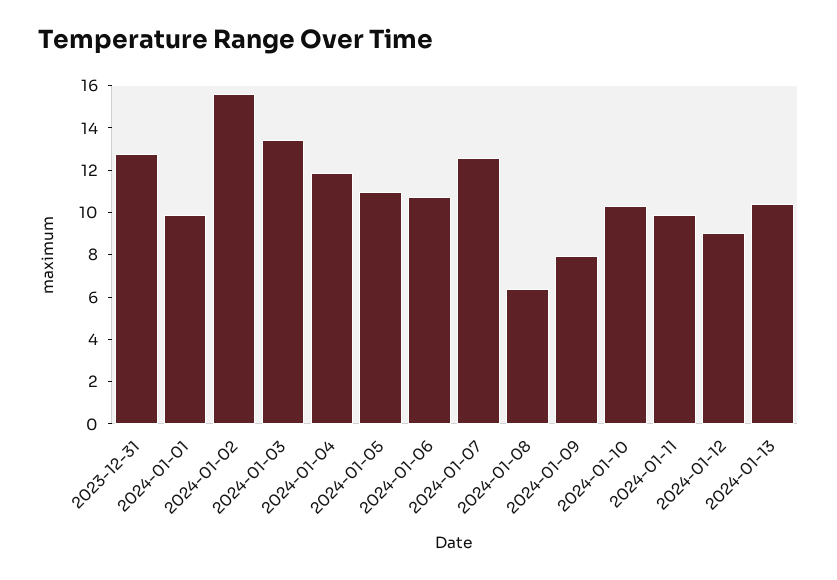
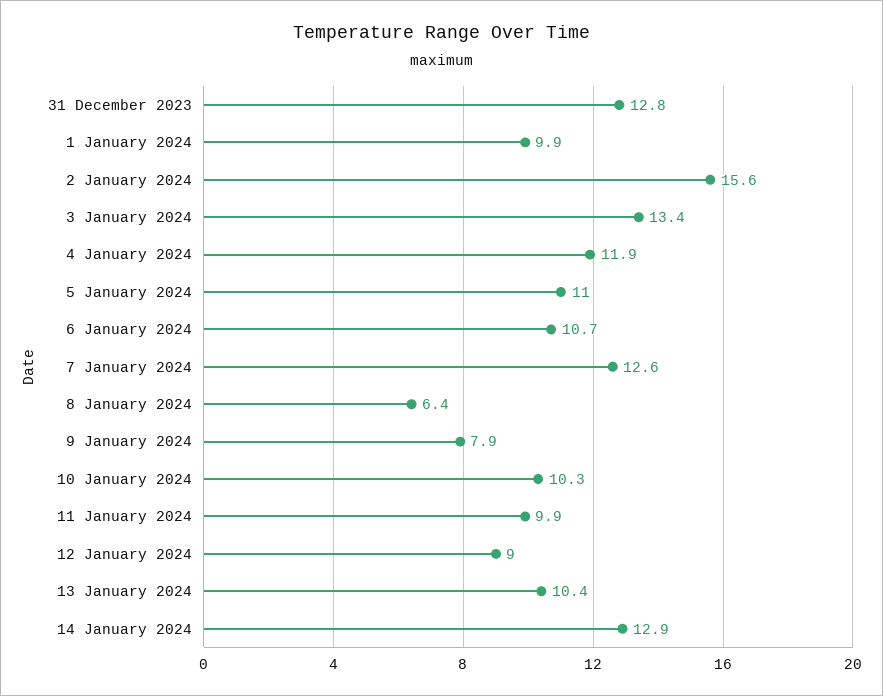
14 January 2024: none -> 12.9

